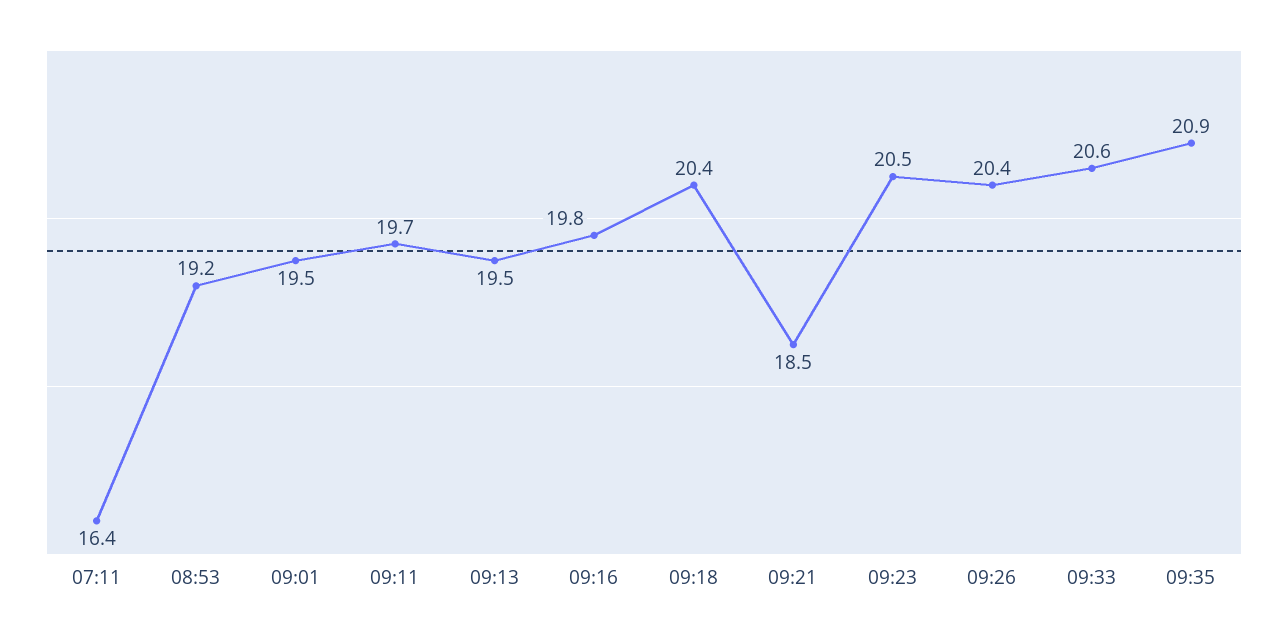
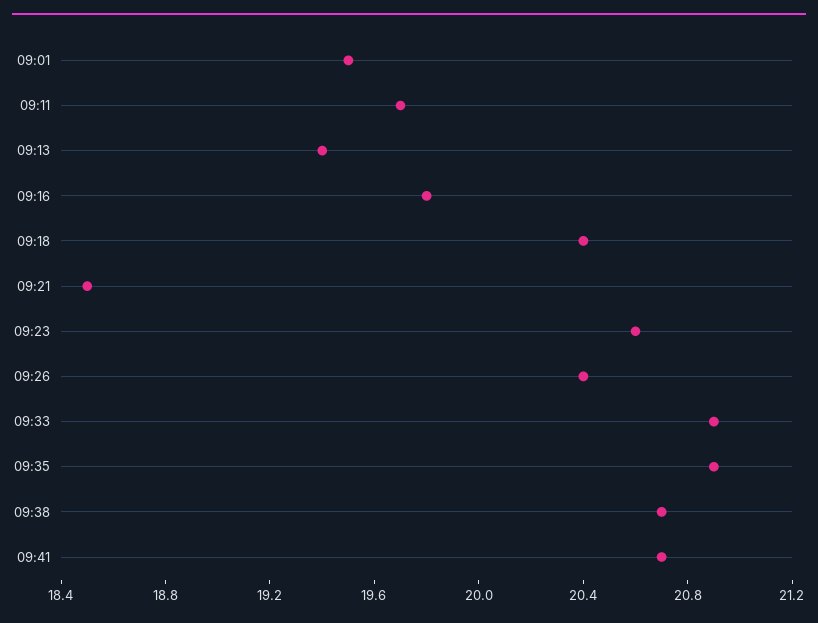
07:11: 16.4 -> none
08:53: 19.2 -> none
09:13: 19.5 -> 19.4
09:23: 20.5 -> 20.6
09:33: 20.6 -> 20.9
09:38: none -> 20.7
09:41: none -> 20.7

